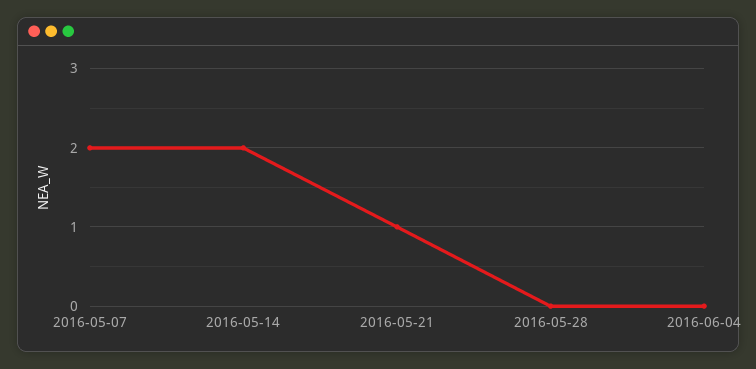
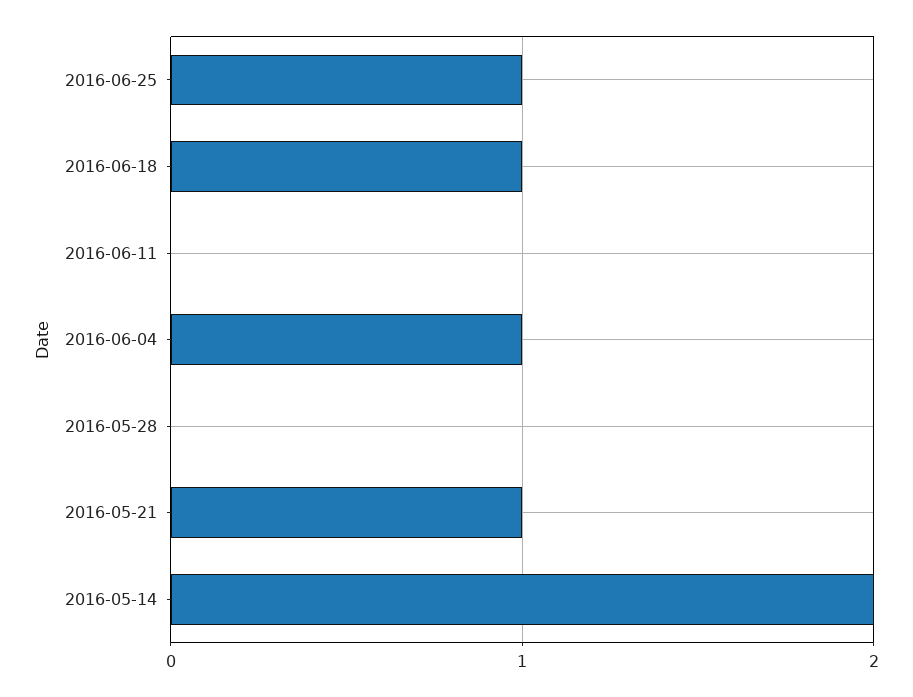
2016-05-07: 2 -> none
2016-06-04: 0 -> 1
2016-06-25: none -> 1
2016-06-18: none -> 1
2016-06-11: none -> 0

